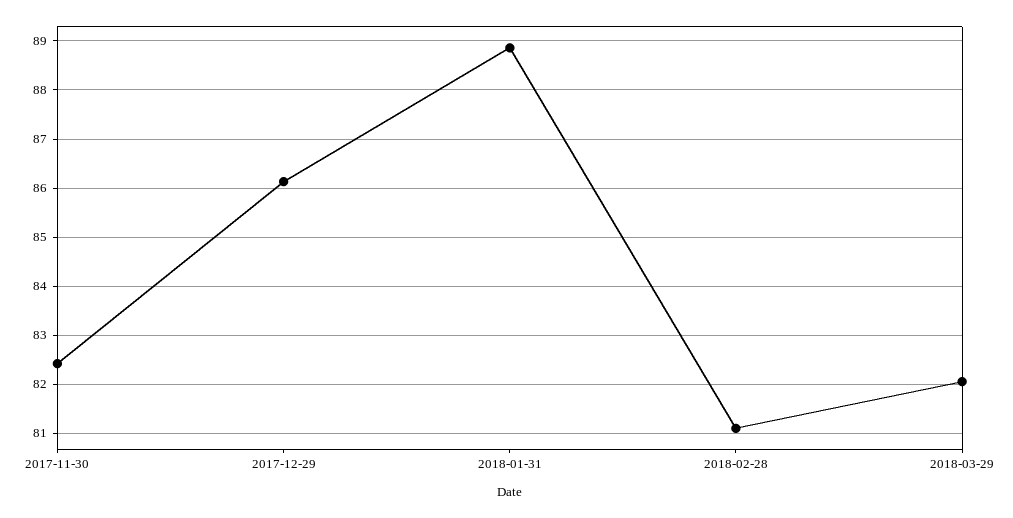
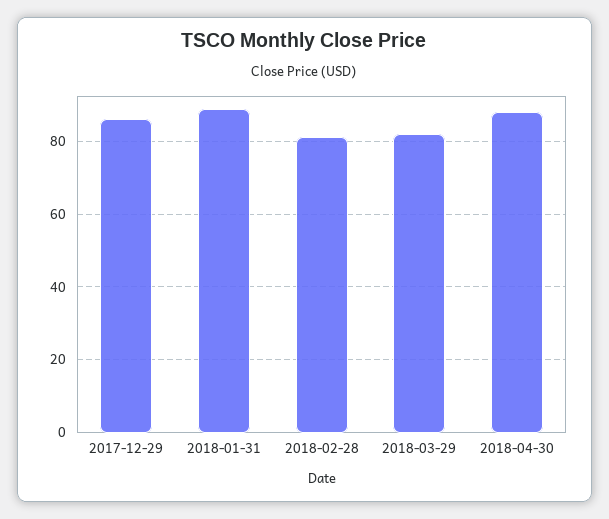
2017-11-30: 82.4 -> none
2018-04-30: none -> 88

